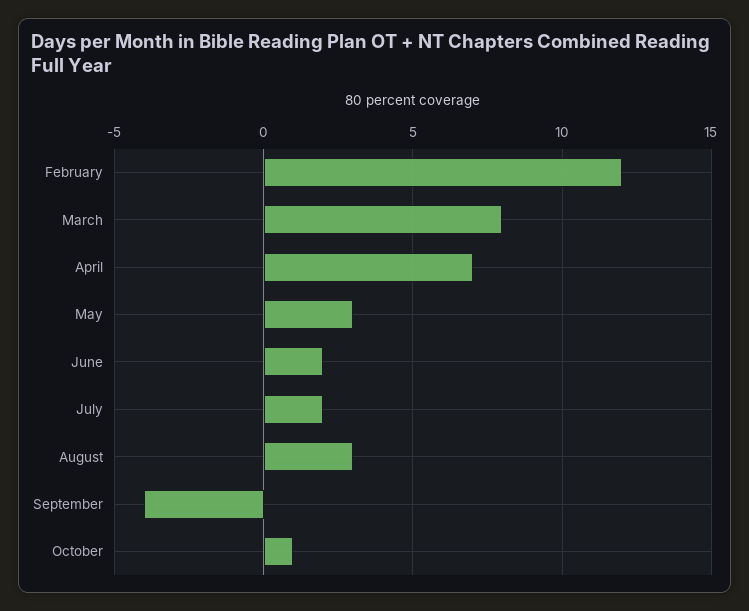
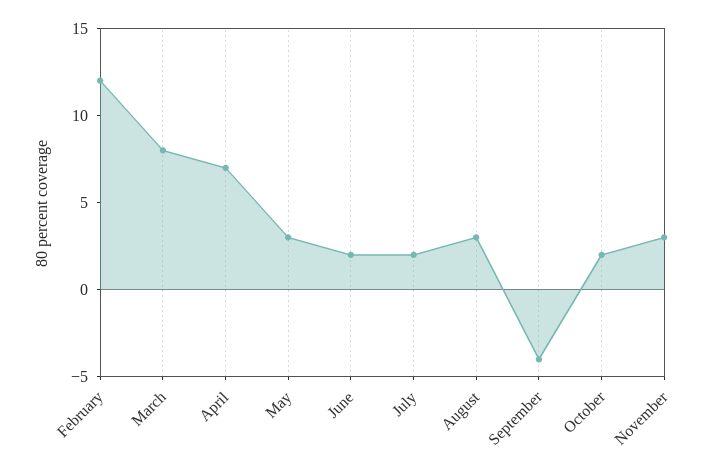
October: 1 -> 2
November: none -> 3

